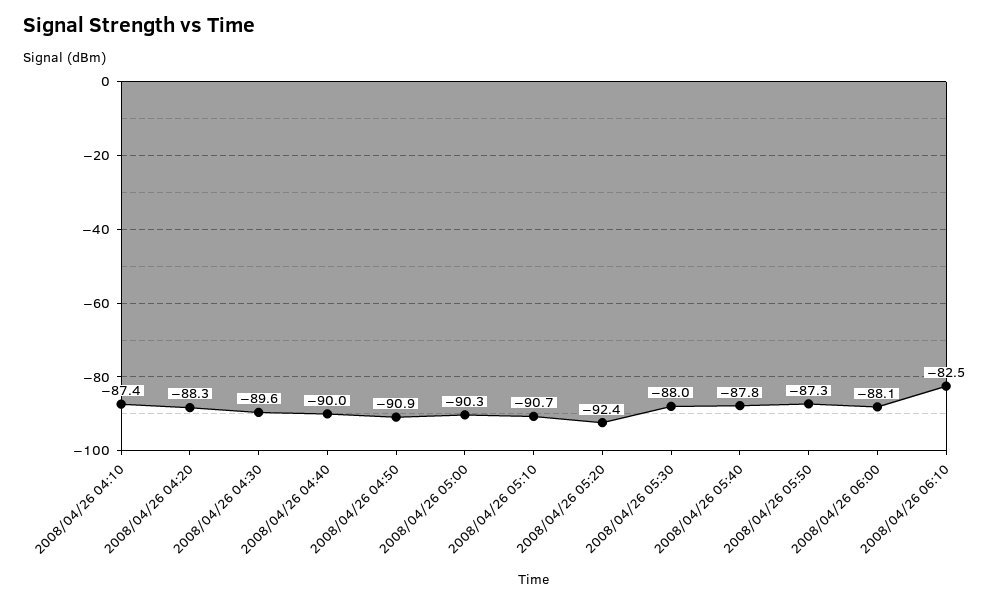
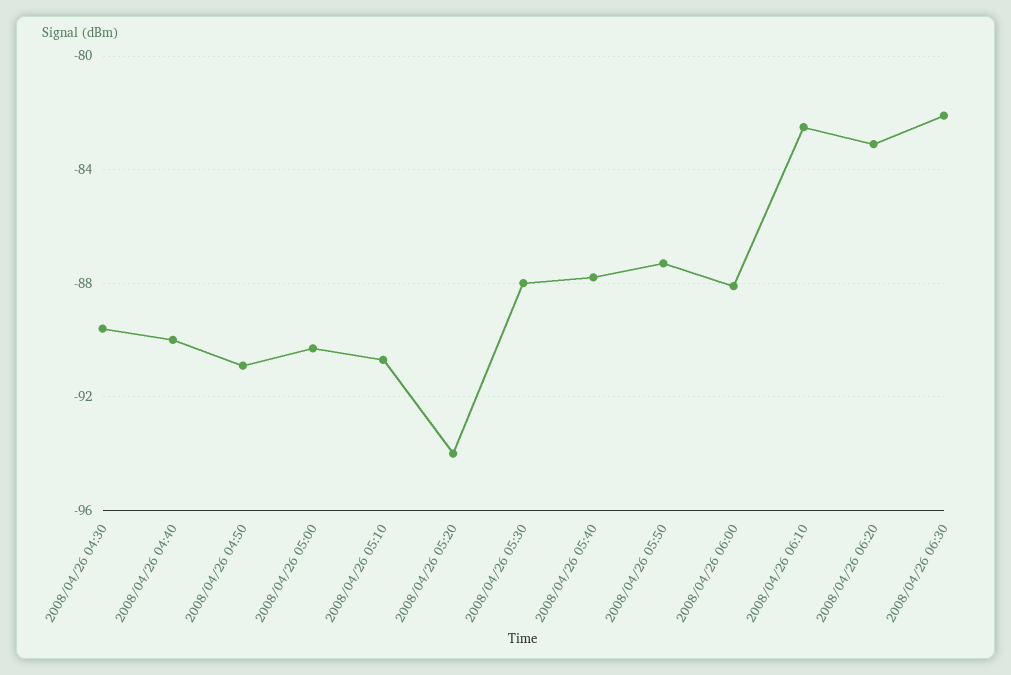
2008/04/26 04:10: -87.4 -> none
2008/04/26 04:20: -88.3 -> none
2008/04/26 05:20: -92.4 -> -94
2008/04/26 06:20: none -> -83
2008/04/26 06:30: none -> -82

